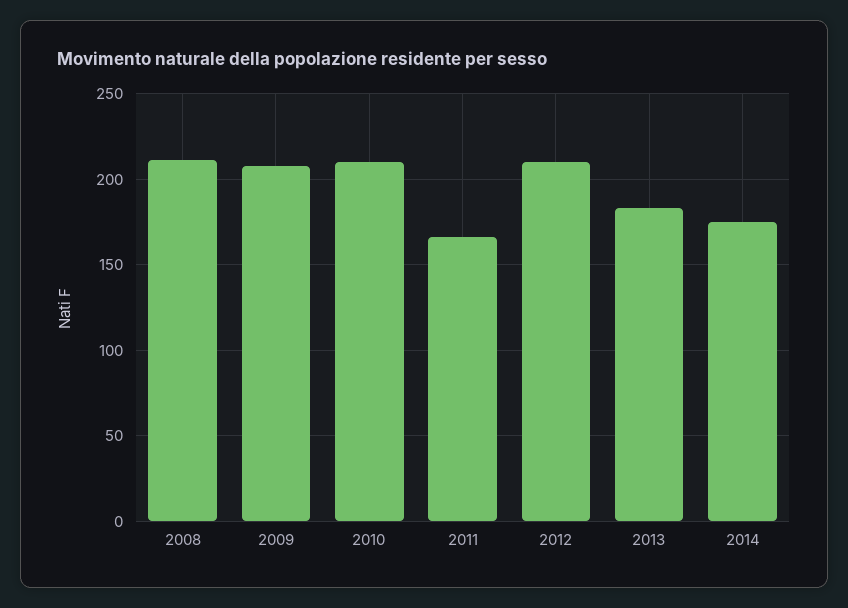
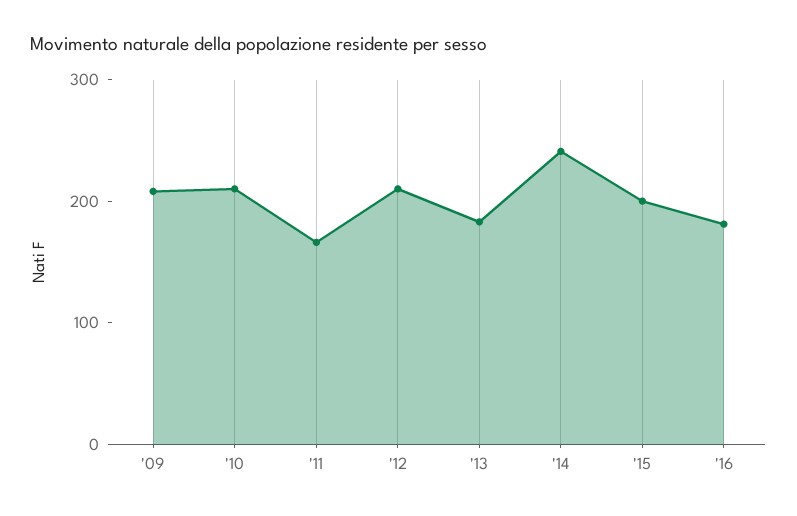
2008: 210 -> none
2014: 175 -> 240
'15: none -> 200
'16: none -> 180

